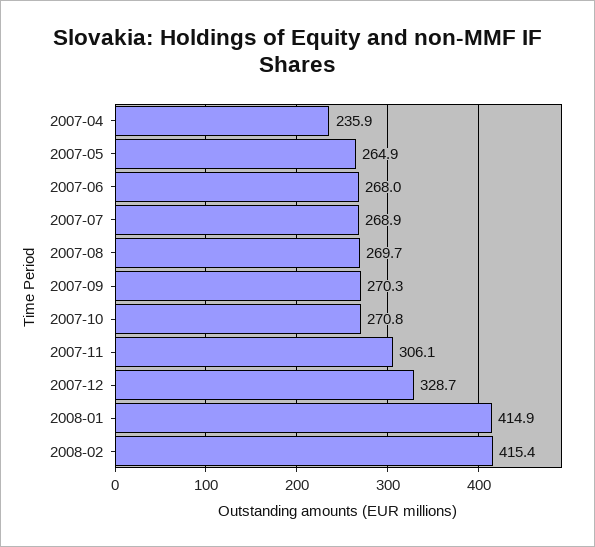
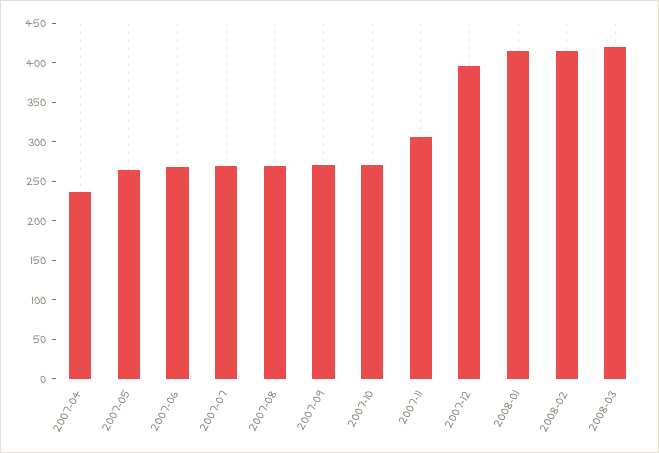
2007-12: 328.7 -> 400
2008-03: none -> 425

